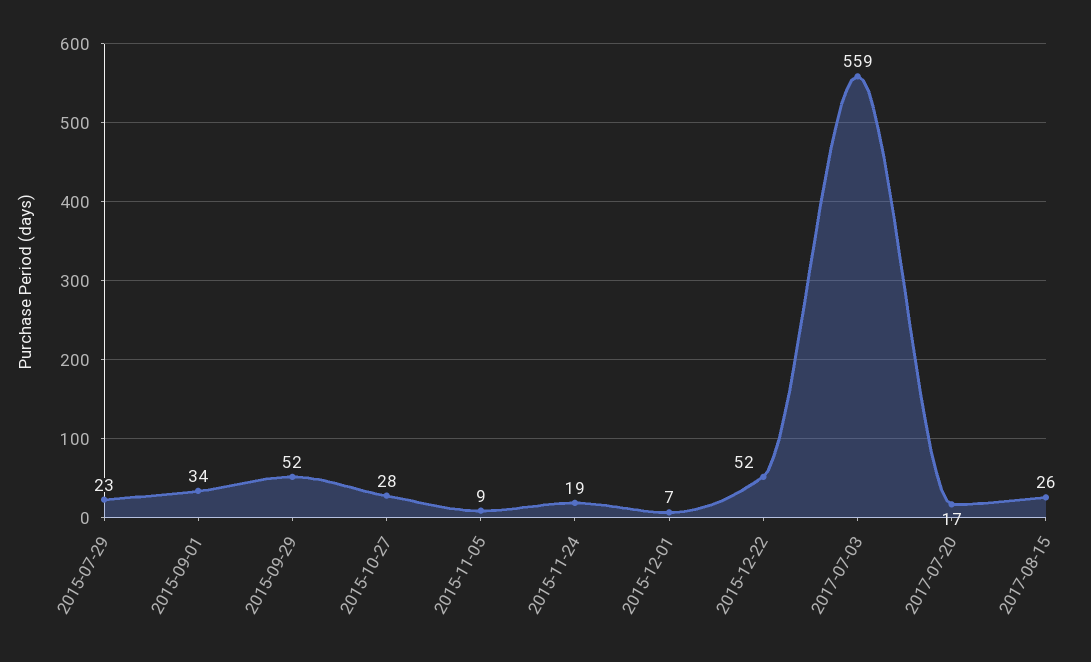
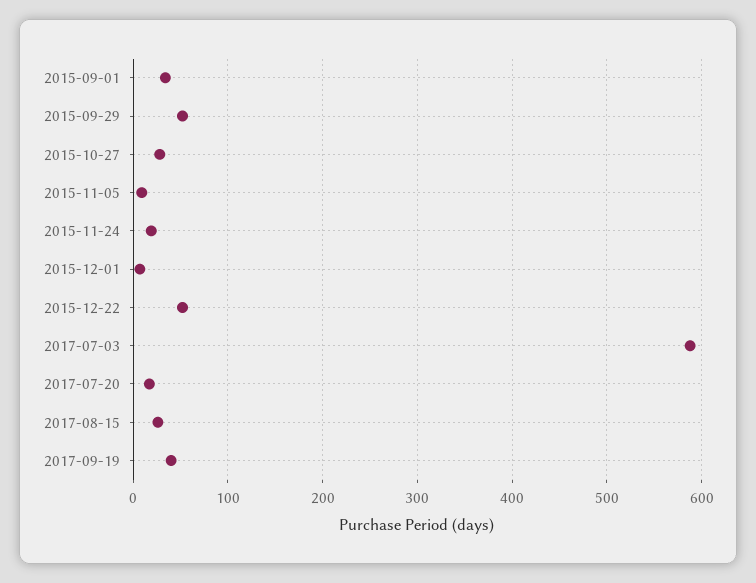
2015-07-29: 23 -> none
2017-07-03: 559 -> 590
2017-09-19: none -> 40

